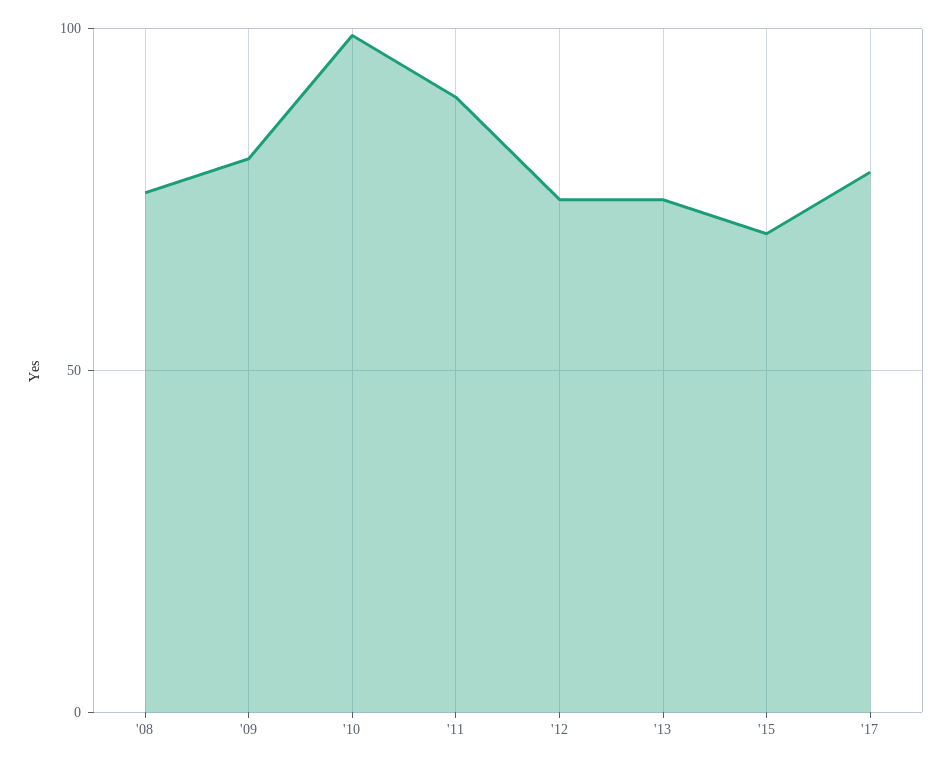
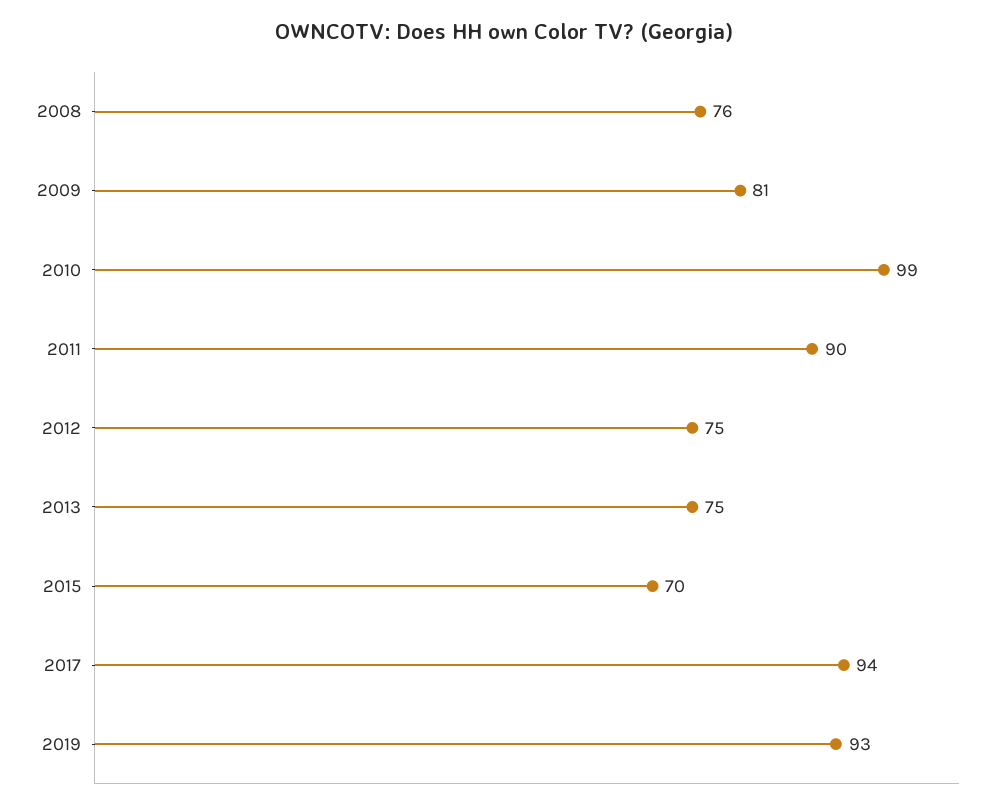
'17: 80 -> 94
2019: none -> 93

